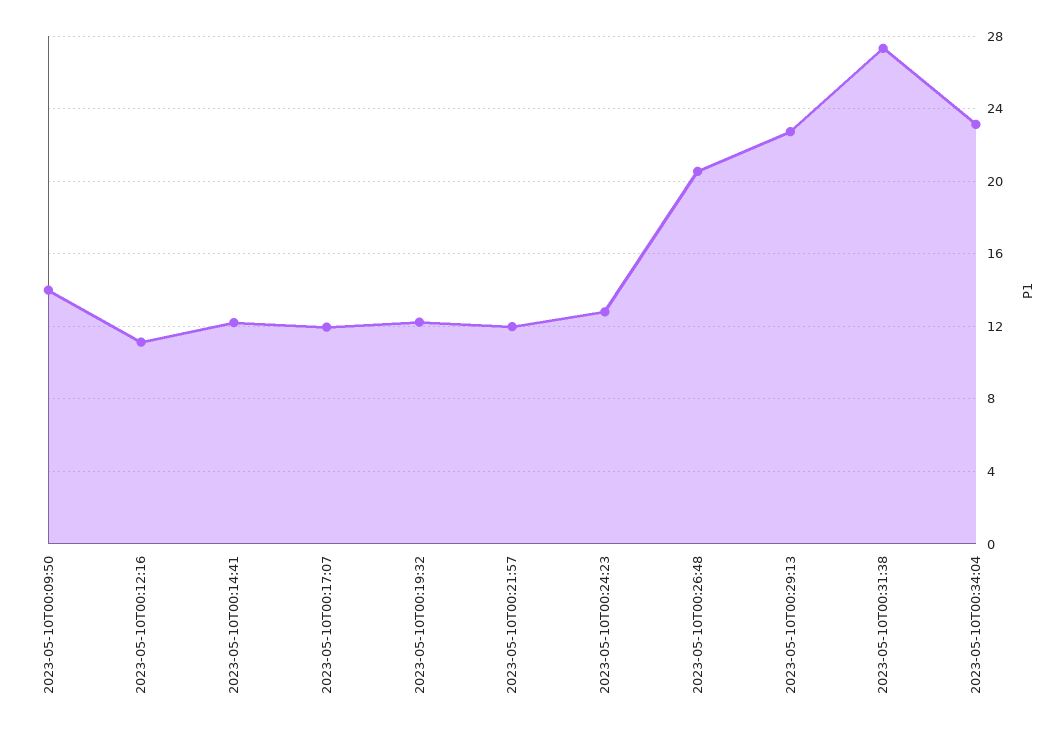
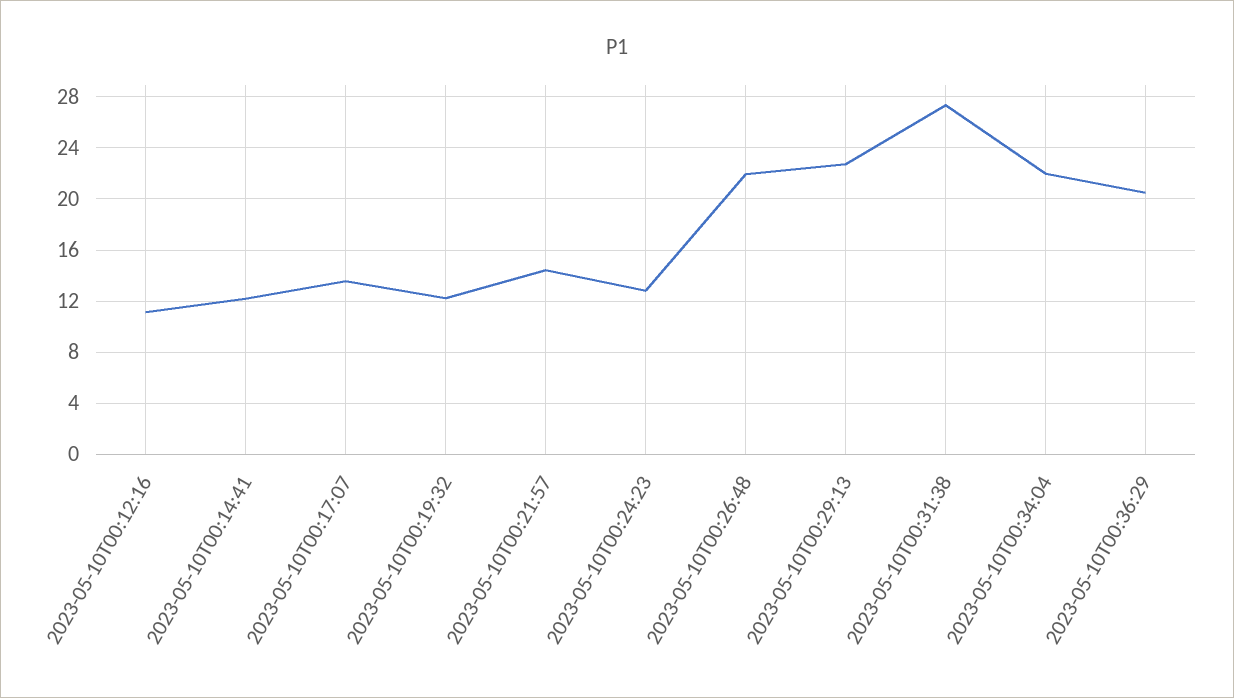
2023-05-10T00:09:50: 14 -> none
2023-05-10T00:17:07: 12 -> 13.5
2023-05-10T00:21:57: 12 -> 14.5
2023-05-10T00:26:48: 20.5 -> 22
2023-05-10T00:34:04: 23 -> 22
2023-05-10T00:36:29: none -> 20.5

